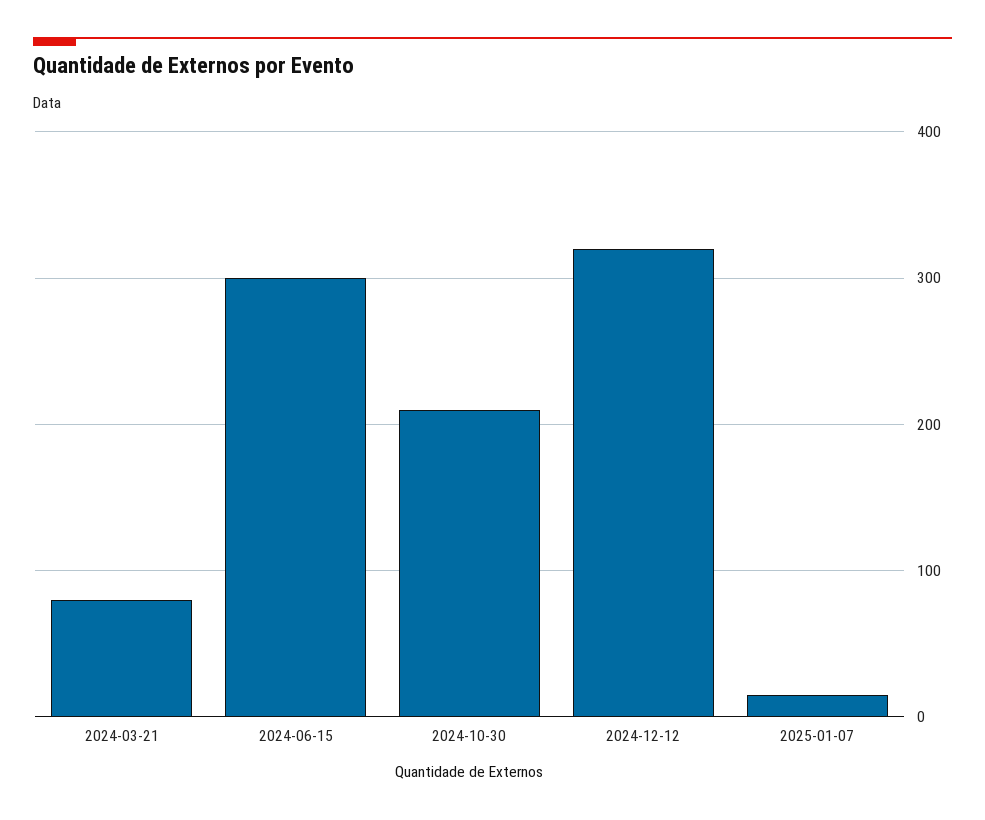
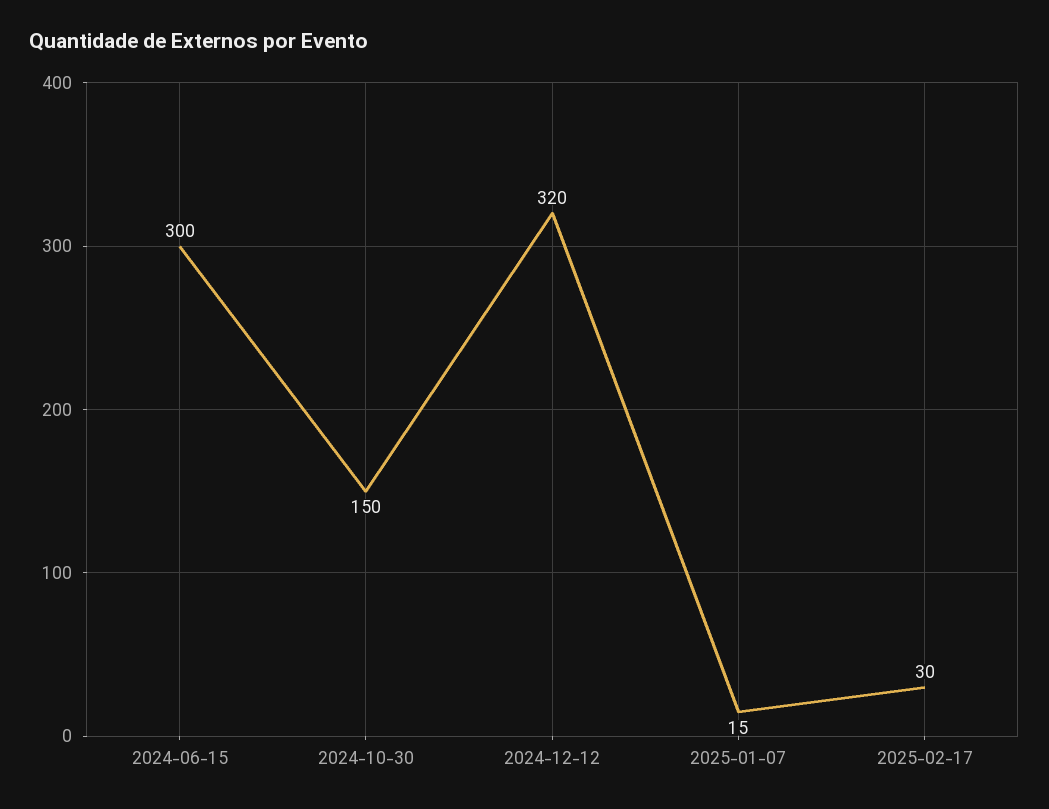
2024-03-21: 80 -> none
2024-10-30: 210 -> 150
2025-02-17: none -> 30

